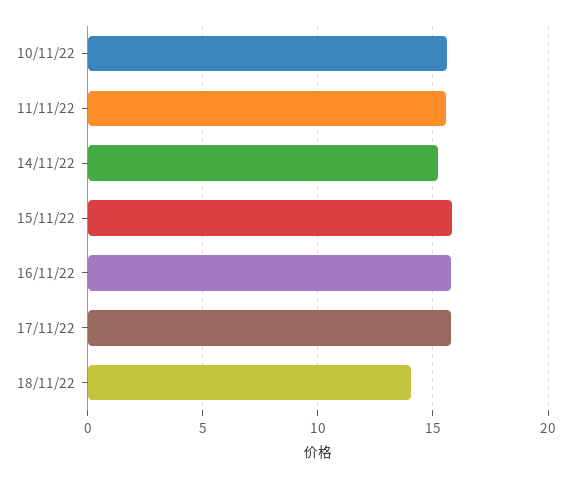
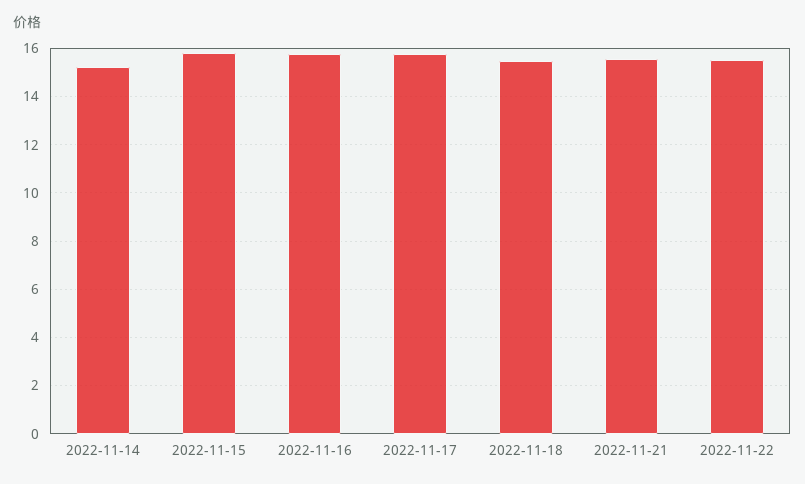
10/11/22: 15.5 -> none
11/11/22: 15.5 -> none
18/11/22: 14 -> 15.5
2022-11-21: none -> 15.5
2022-11-22: none -> 15.5

